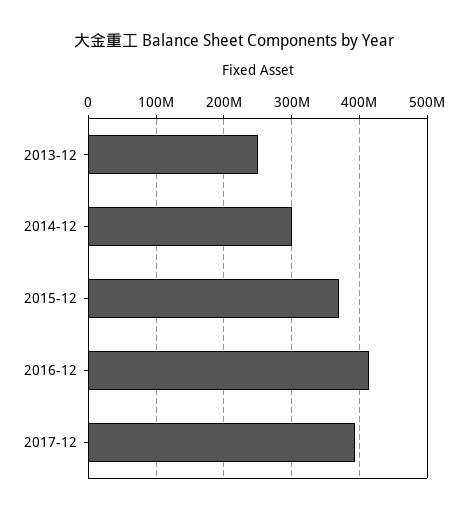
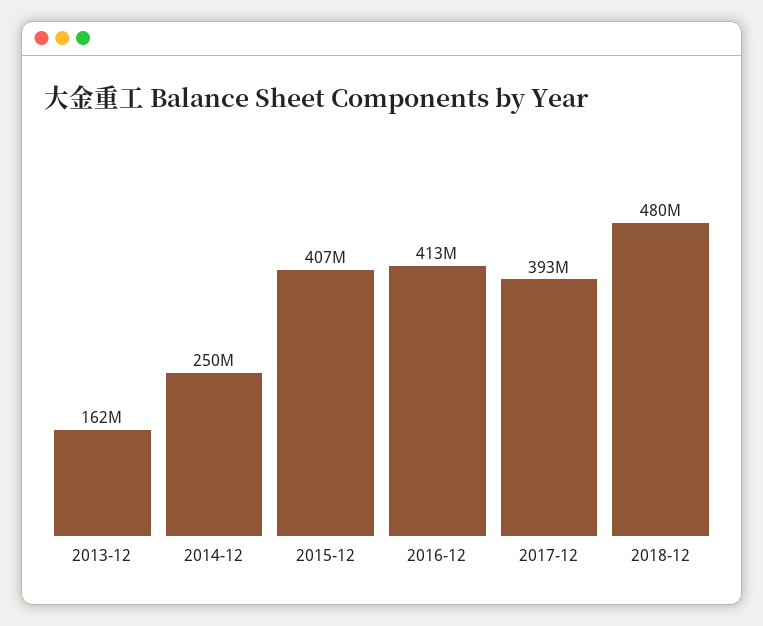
2013-12: 250000000 -> 162000000
2014-12: 300000000 -> 250000000
2015-12: 370000000 -> 407000000
2018-12: none -> 480000000

